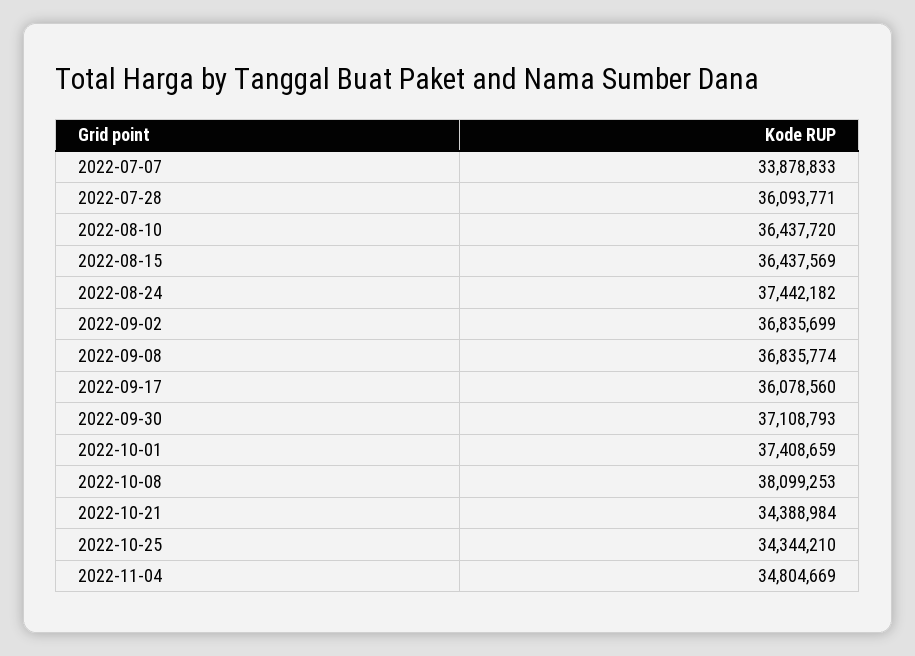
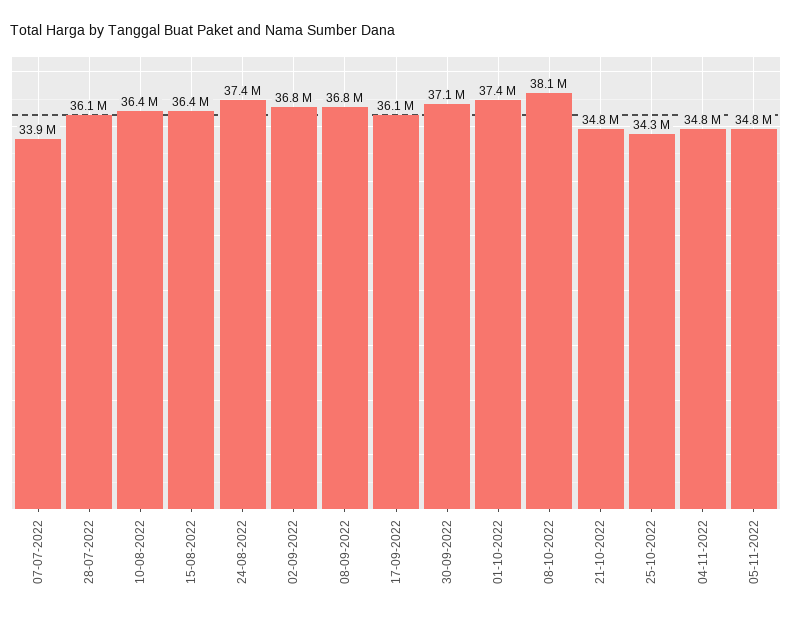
2022-10-21: 34388984 -> 34800000
05-11-2022: none -> 34800000

